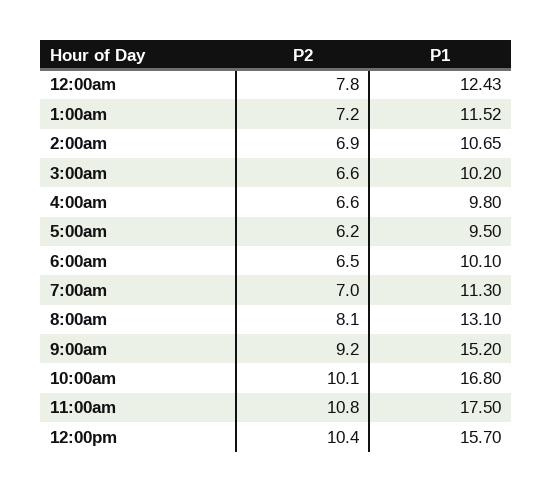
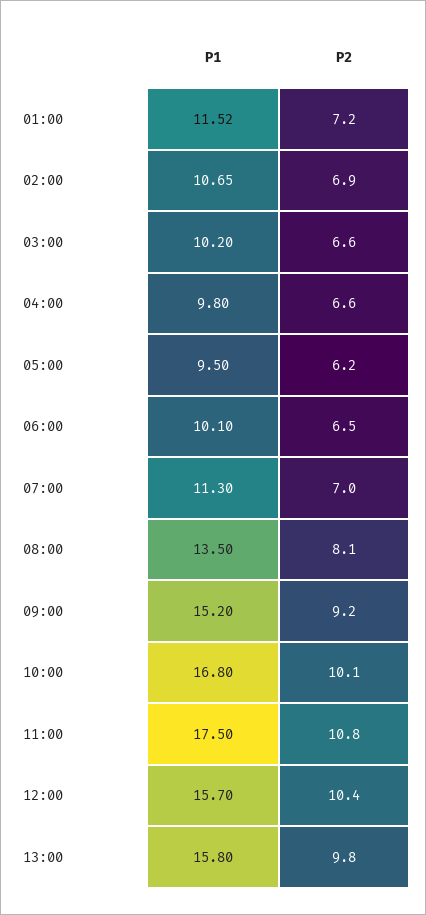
P2, 12:00am: 7.8 -> none
P1, 12:00am: 12.43 -> none
P1, 8:00am: 13.1 -> 13.5
P1, 13:00: none -> 15.8
P2, 13:00: none -> 9.8

